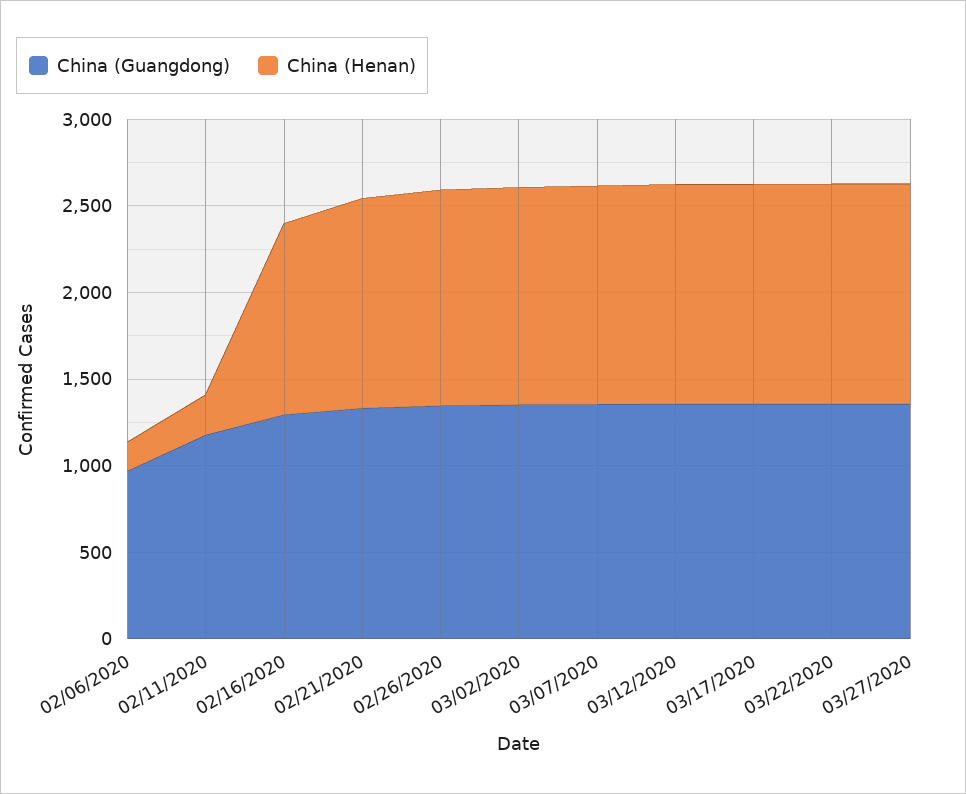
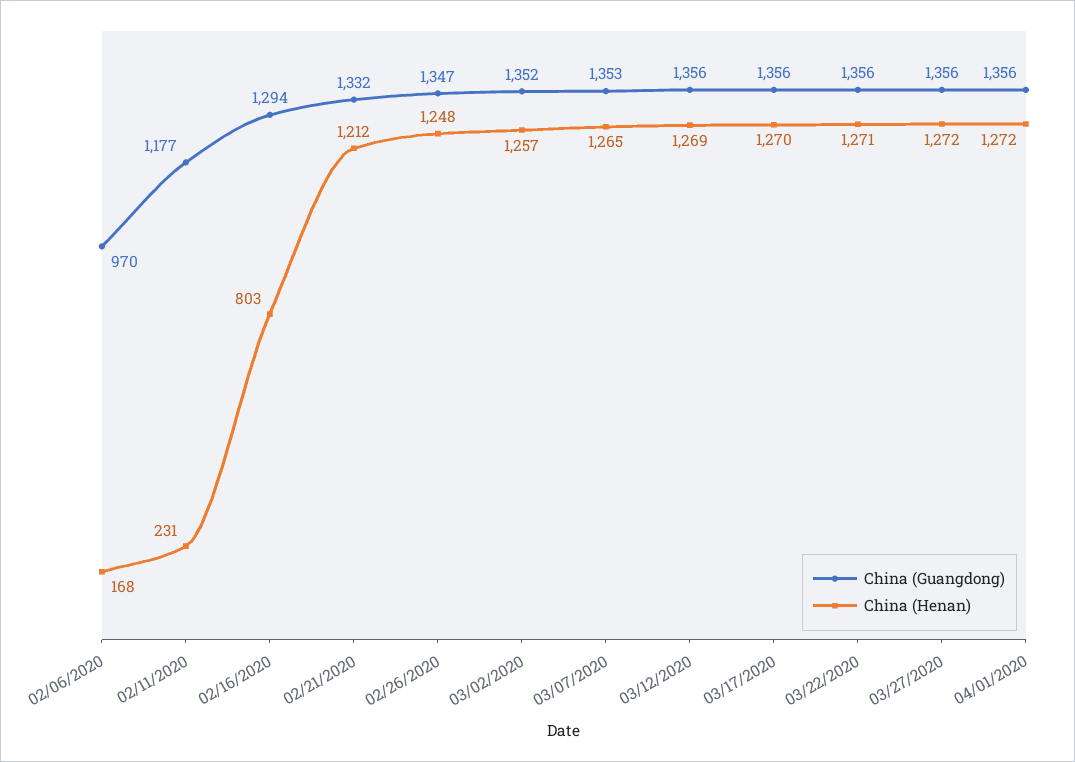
China (Henan), 02/16/2020: 1100 -> 803
China (Guangdong), 04/01/2020: none -> 1356
China (Henan), 04/01/2020: none -> 1272

